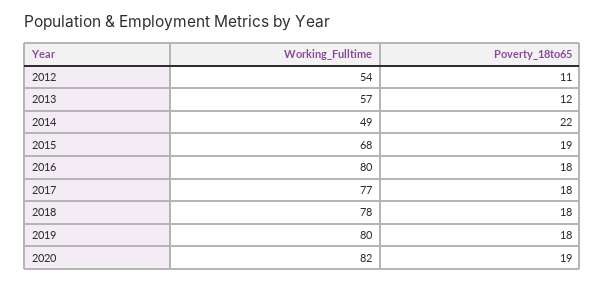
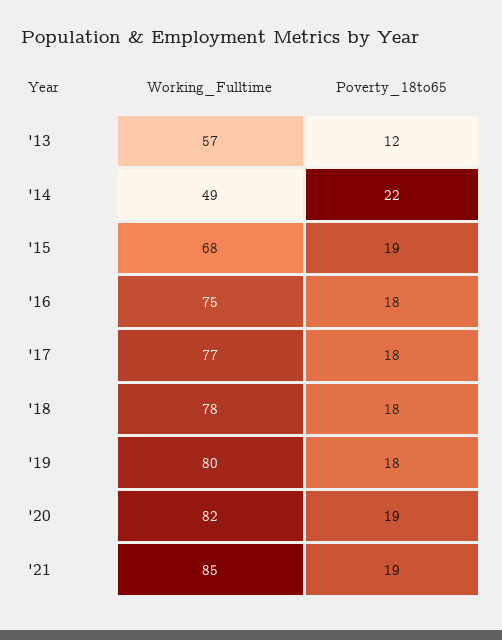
Working_Fulltime, 2012: 54 -> none
Poverty_18to65, 2012: 11 -> none
Working_Fulltime, 2016: 80 -> 75
Working_Fulltime, '21: none -> 85
Poverty_18to65, '21: none -> 19

